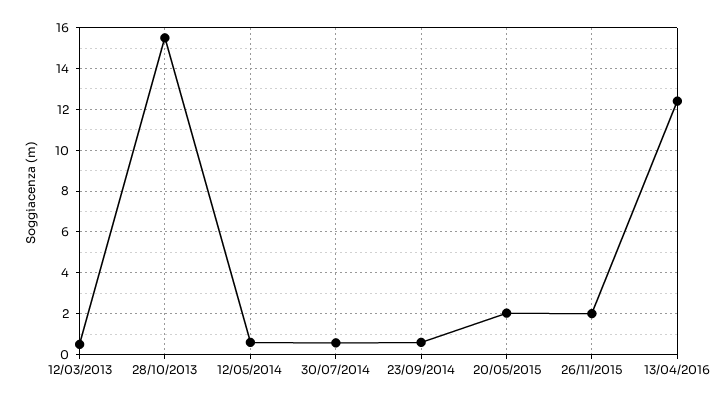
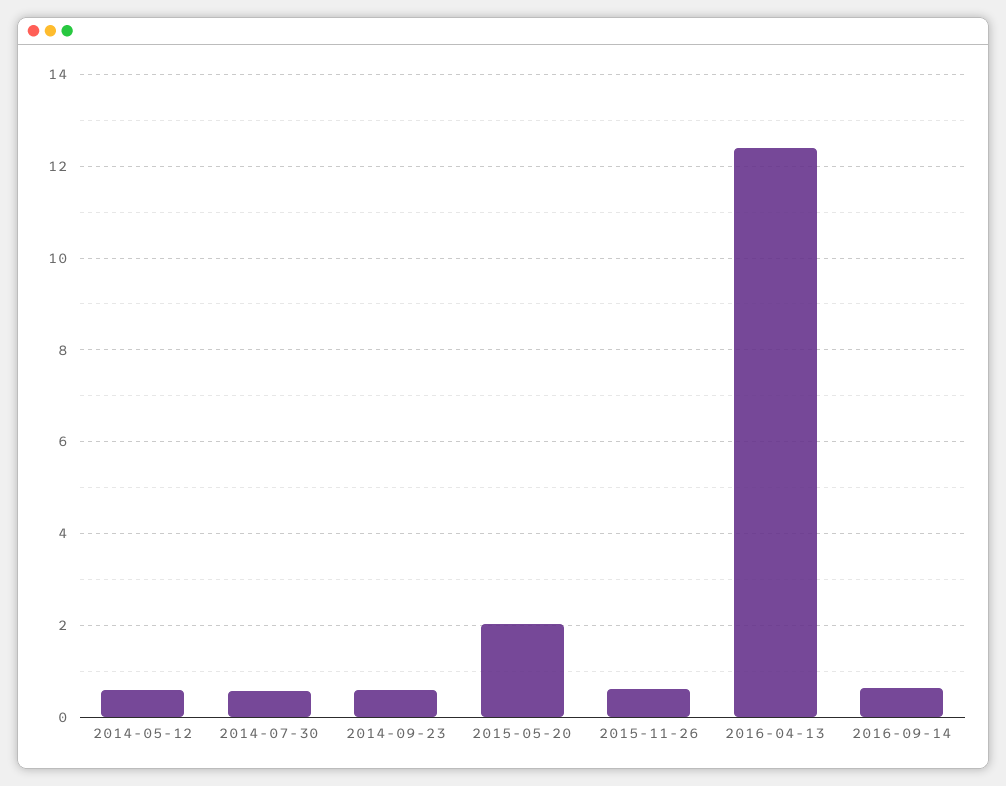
12/03/2013: 0.5 -> none
28/10/2013: 15.5 -> none
26/11/2015: 2 -> 0.6
2016-09-14: none -> 0.6

